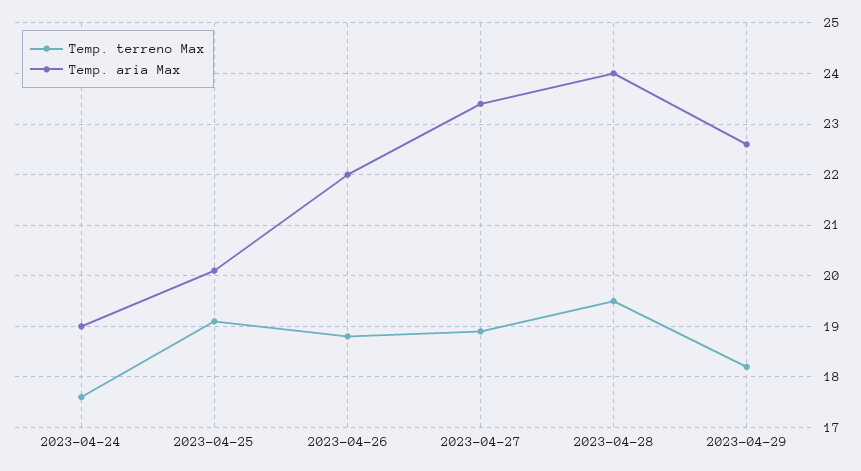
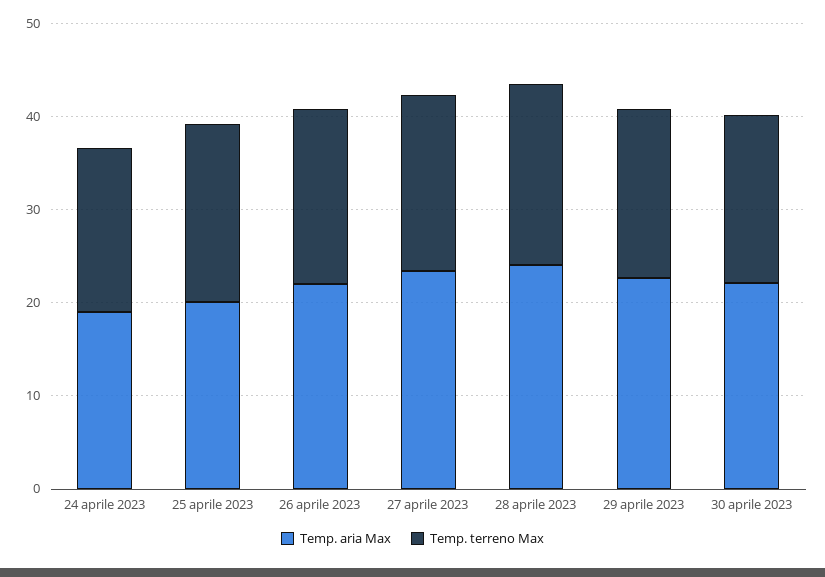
Temp. aria Max, 30 aprile 2023: none -> 22
Temp. terreno Max, 30 aprile 2023: none -> 18

